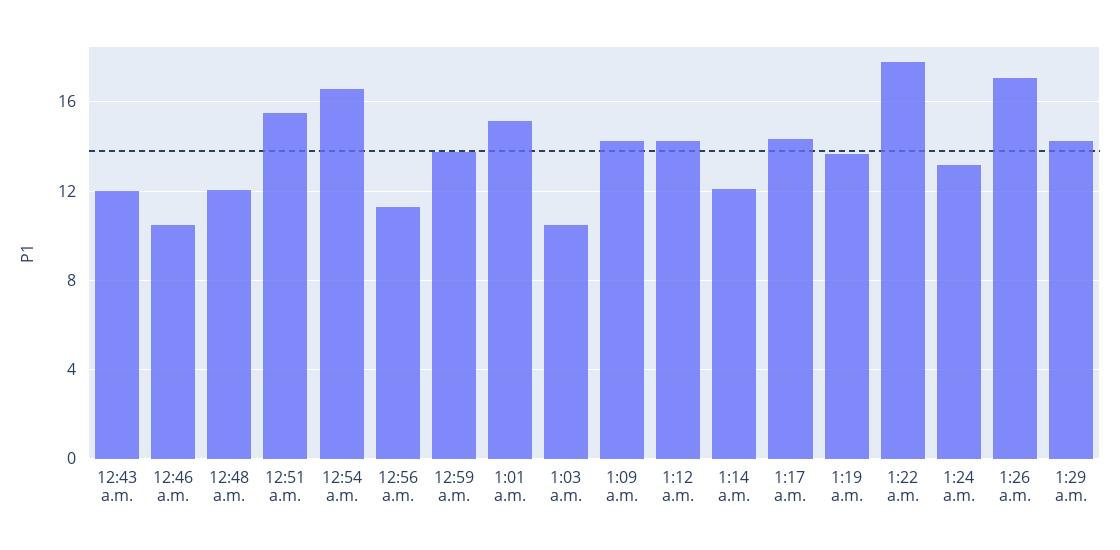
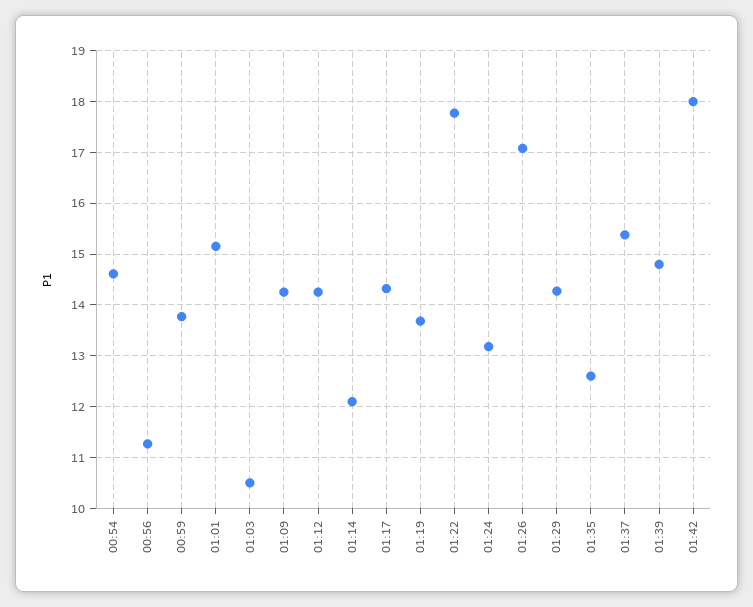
12:43 a.m.: 12 -> none
12:46 a.m.: 10.5 -> none
12:48 a.m.: 12 -> none
12:51 a.m.: 15.5 -> none
12:54 a.m.: 16.5 -> 14.6
01:35: none -> 12.6
01:37: none -> 15.4
01:39: none -> 14.8
01:42: none -> 18

